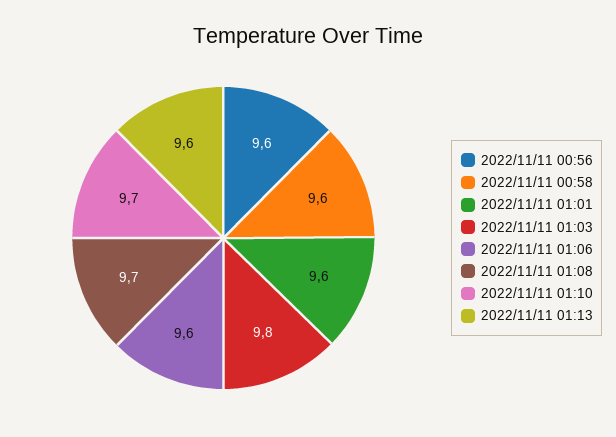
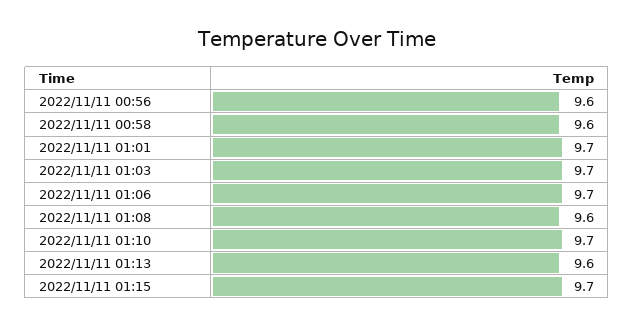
2022/11/11 01:01: 9.6 -> 9.7
2022/11/11 01:03: 9.8 -> 9.7
2022/11/11 01:06: 9.6 -> 9.7
2022/11/11 01:08: 9.7 -> 9.6
2022/11/11 01:15: none -> 9.7

